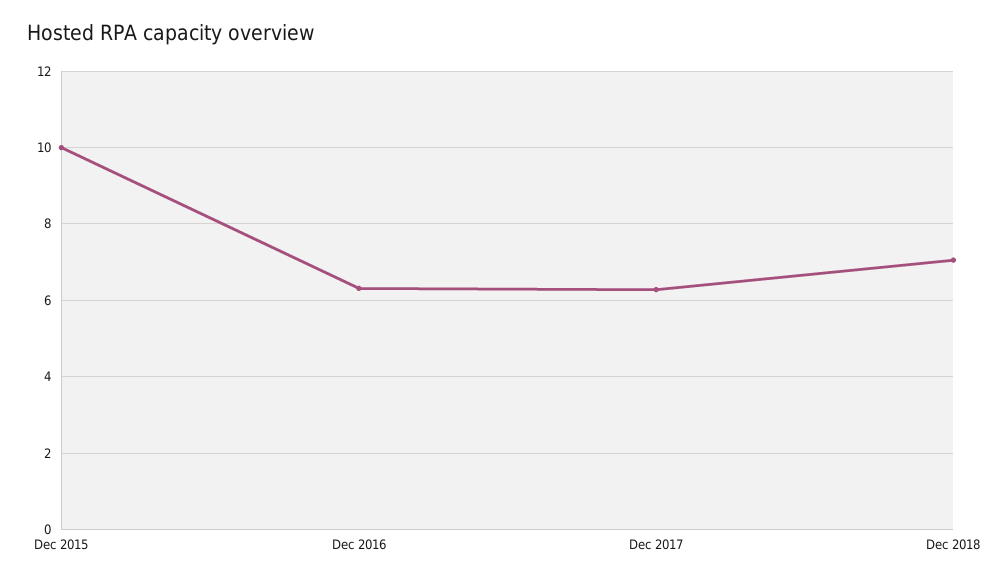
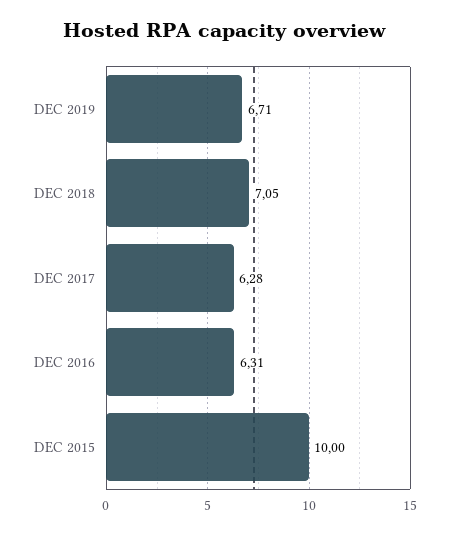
DEC 2019: none -> 6.71

